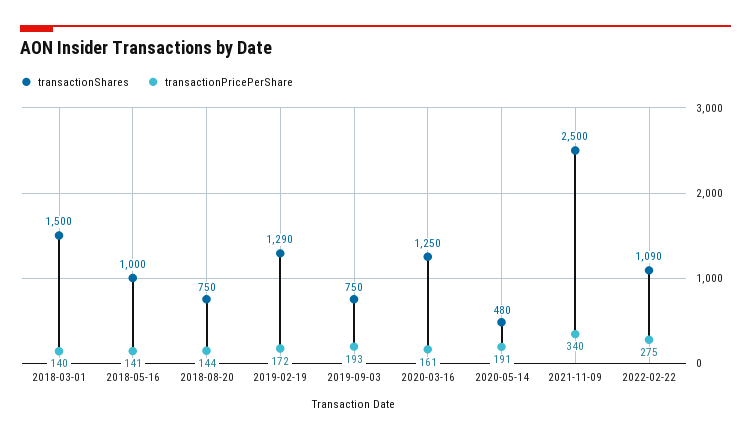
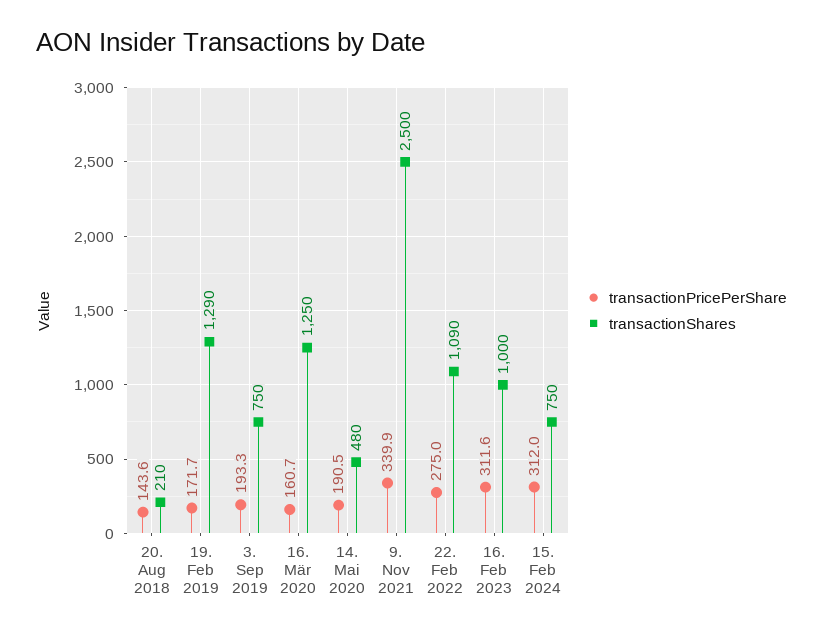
transactionShares, 2018-03-01: 1500 -> none
transactionPricePerShare, 2018-03-01: 140 -> none
transactionShares, 2018-05-16: 1000 -> none
transactionPricePerShare, 2018-05-16: 141 -> none
transactionShares, 2018-08-20: 750 -> 210
transactionPricePerShare, 16. Feb 2023: none -> 311.6
transactionShares, 16. Feb 2023: none -> 1000
transactionPricePerShare, 15. Feb 2024: none -> 312
transactionShares, 15. Feb 2024: none -> 750

